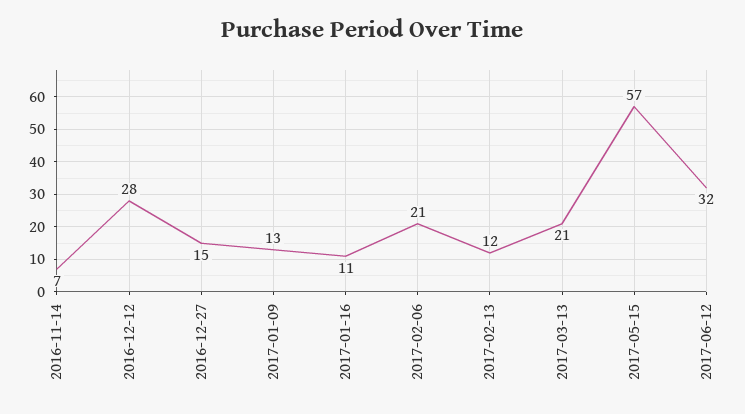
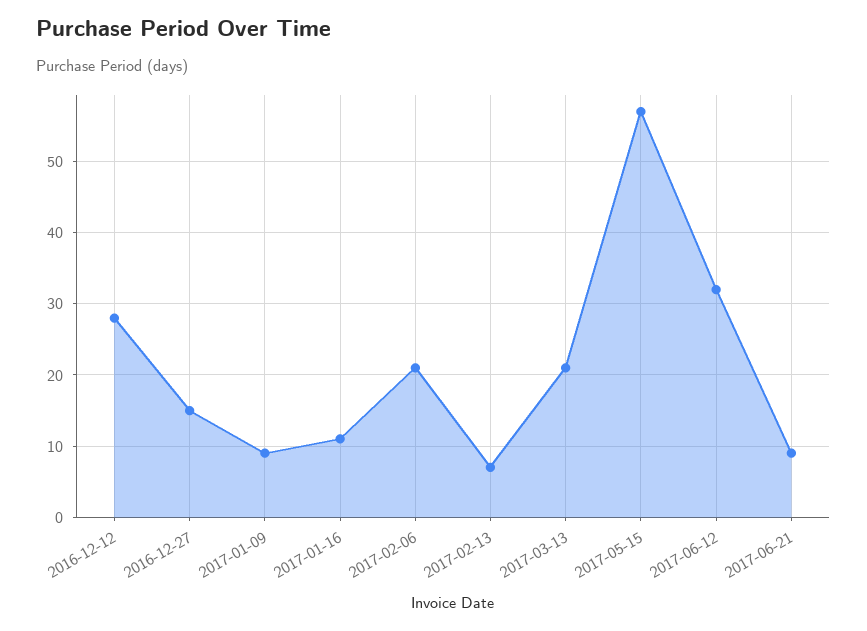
2016-11-14: 7 -> none
2017-01-09: 13 -> 9
2017-02-13: 12 -> 7
2017-06-21: none -> 9

